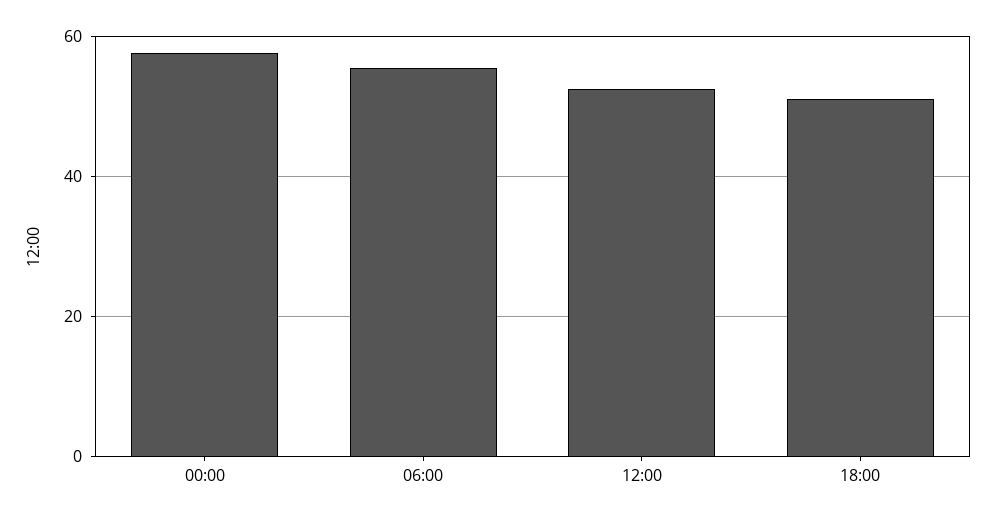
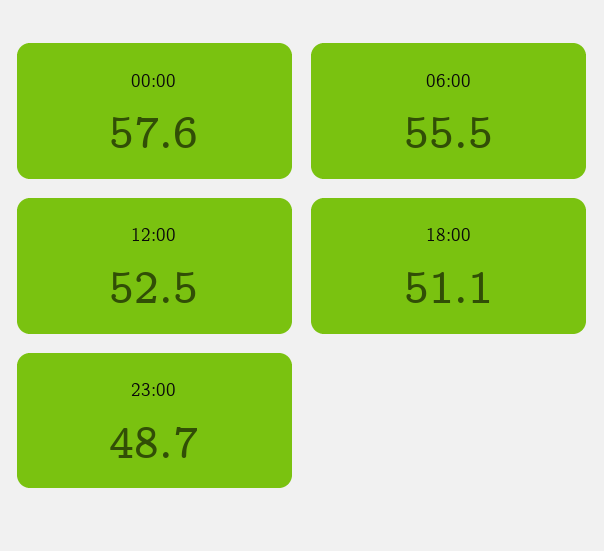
23:00: none -> 48.7

